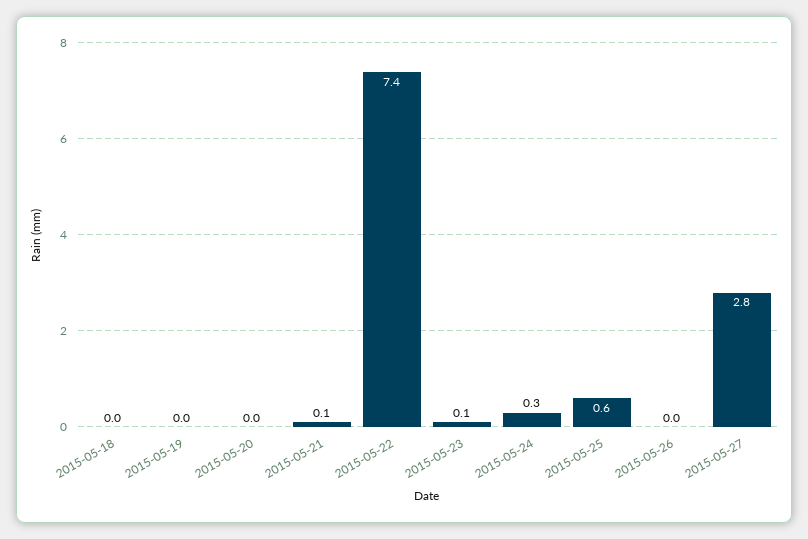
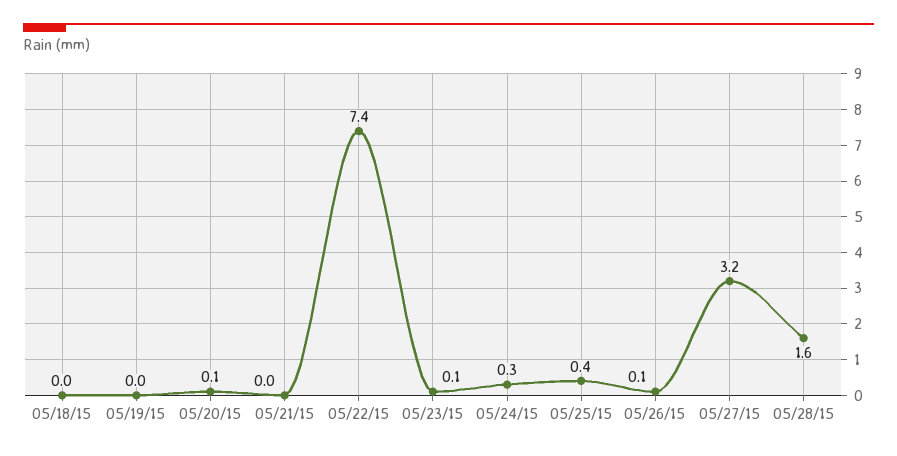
2015-05-20: 0 -> 0.1
2015-05-21: 0.1 -> 0
2015-05-25: 0.6 -> 0.4
2015-05-26: 0 -> 0.1
2015-05-27: 2.8 -> 3.2
05/28/15: none -> 1.6

